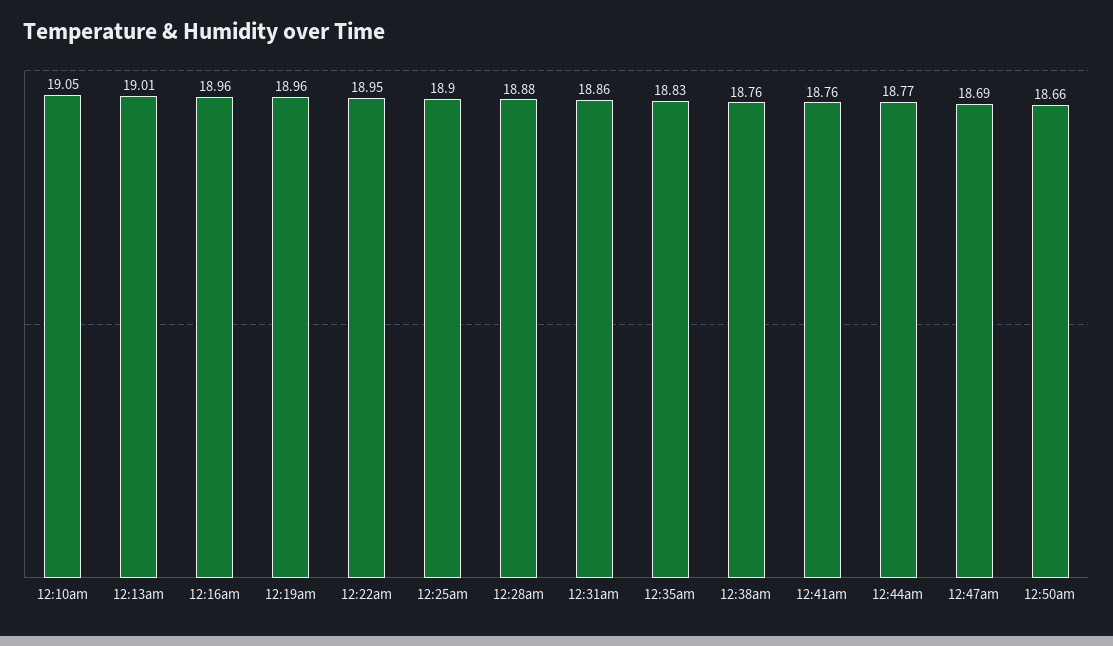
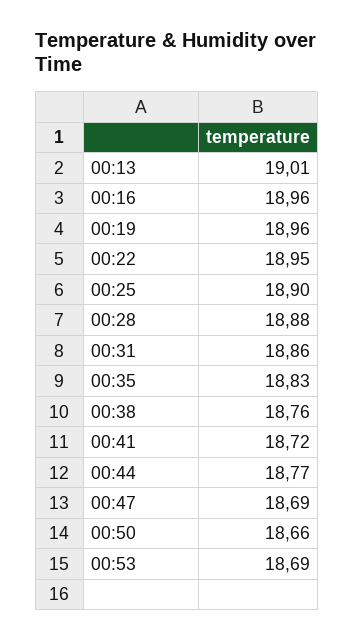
12:10am: 19.05 -> none
12:41am: 18.76 -> 18.72
00:53: none -> 18.69

